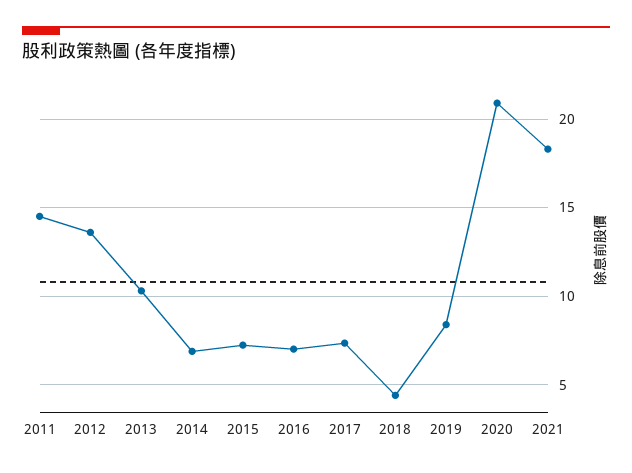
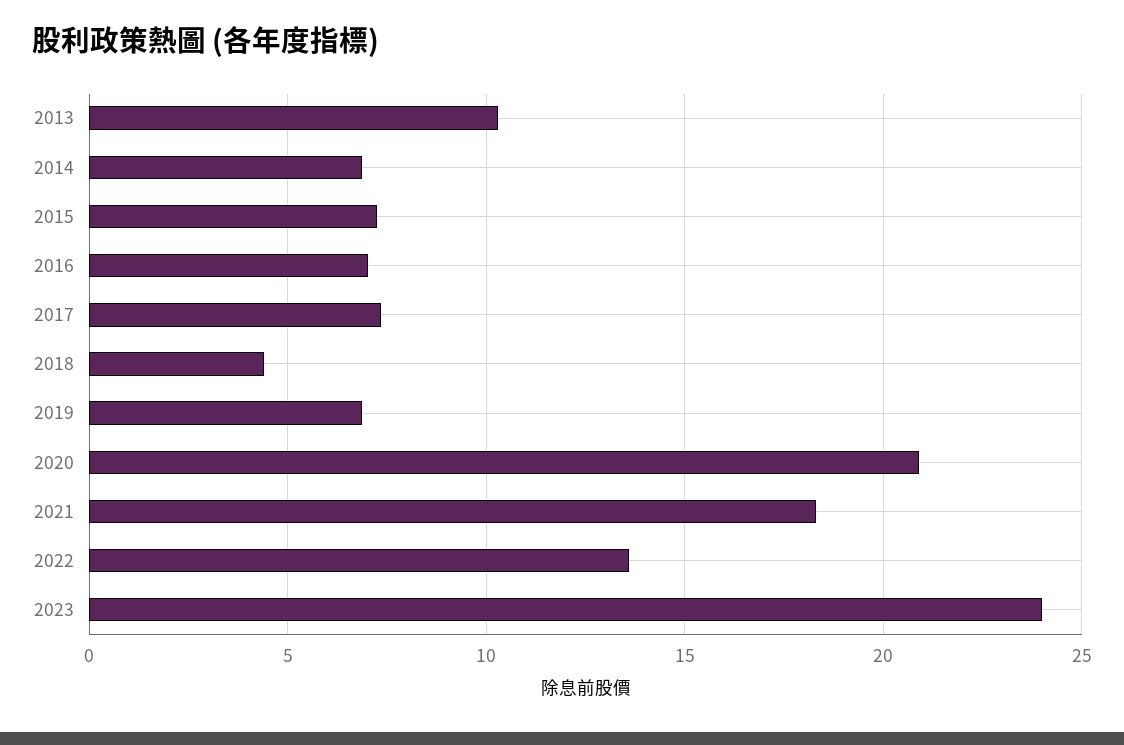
2011: 14.5 -> none
2012: 13.5 -> none
2019: 8.5 -> 7
2022: none -> 13.5
2023: none -> 24

